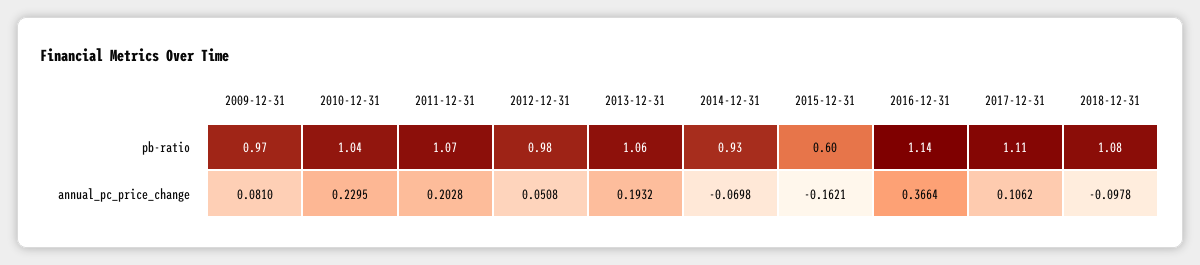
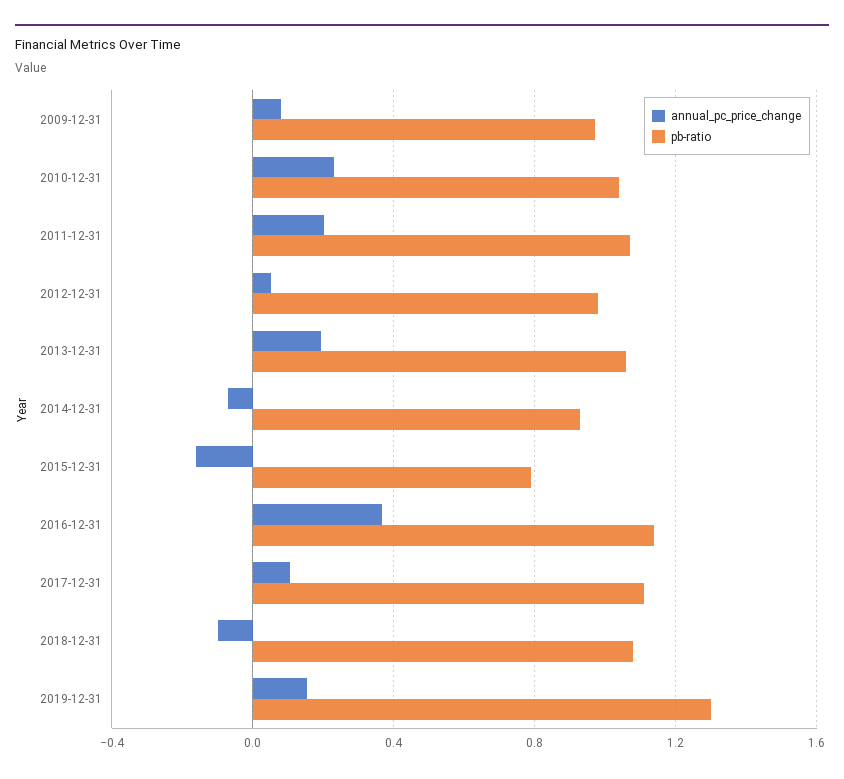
pb-ratio, 2015-12-31: 0.6 -> 0.8
annual_pc_price_change, 2019-12-31: none -> 0.15
pb-ratio, 2019-12-31: none -> 1.3

